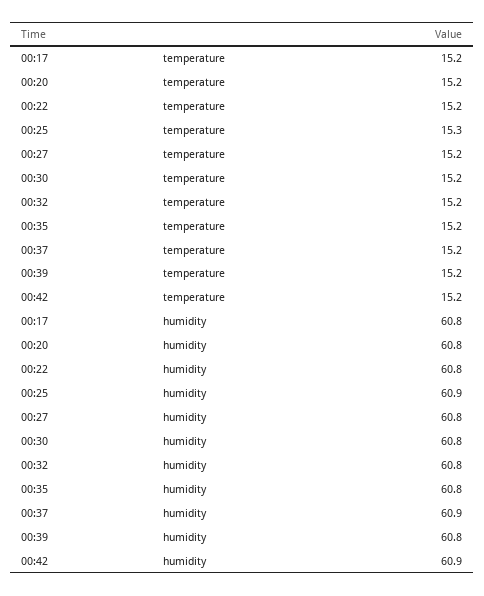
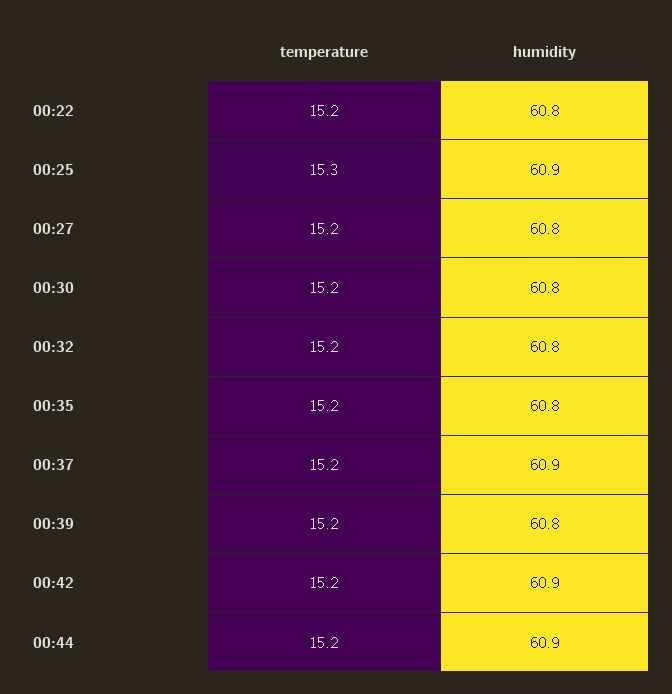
00:17, temperature: 15.2 -> none
00:20, temperature: 15.2 -> none
00:17, humidity: 60.8 -> none
00:20, humidity: 60.8 -> none
00:44, temperature: none -> 15.2
00:44, humidity: none -> 60.9

